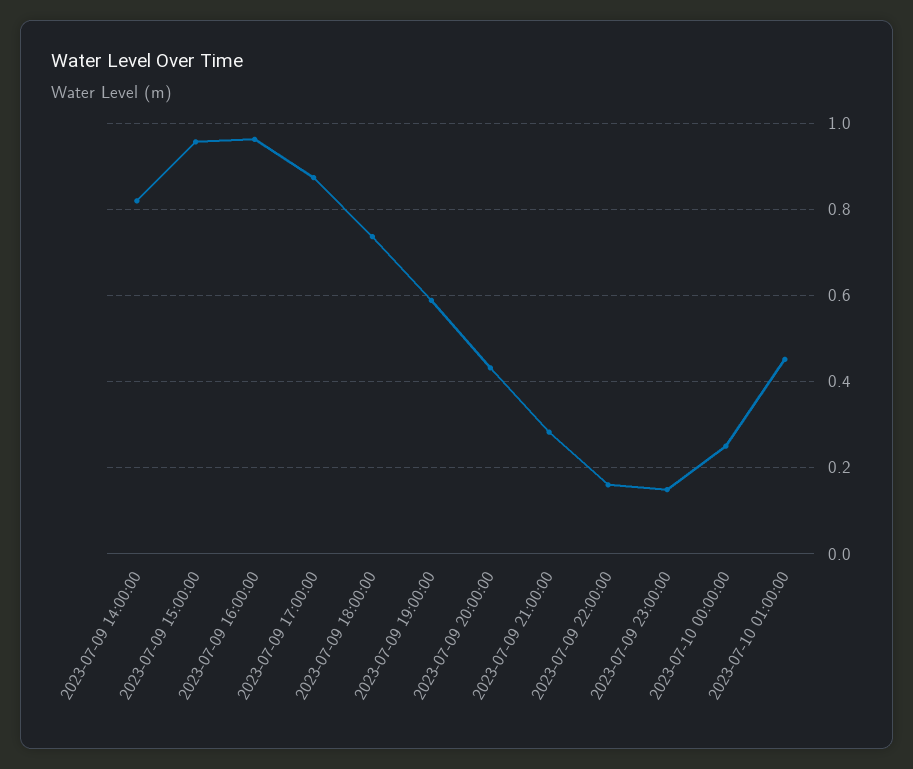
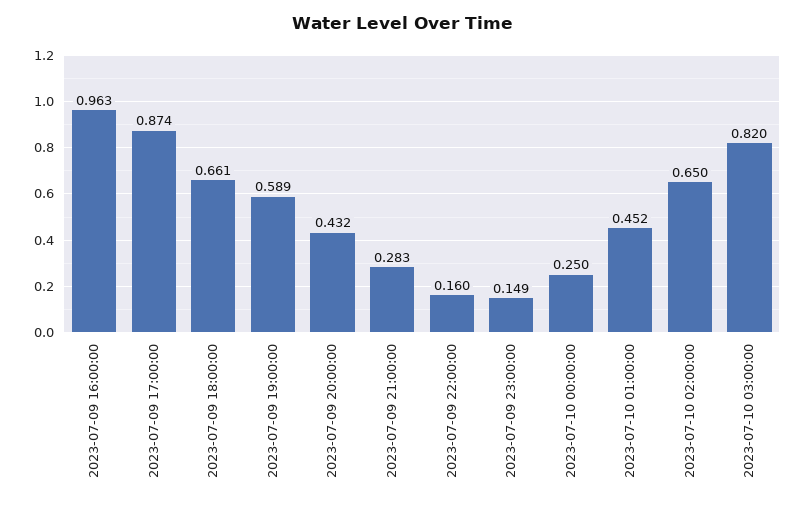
2023-07-09 14:00:00: 0.82 -> none
2023-07-09 15:00:00: 0.96 -> none
2023-07-09 18:00:00: 0.74 -> 0.661
2023-07-10 02:00:00: none -> 0.65
2023-07-10 03:00:00: none -> 0.82

